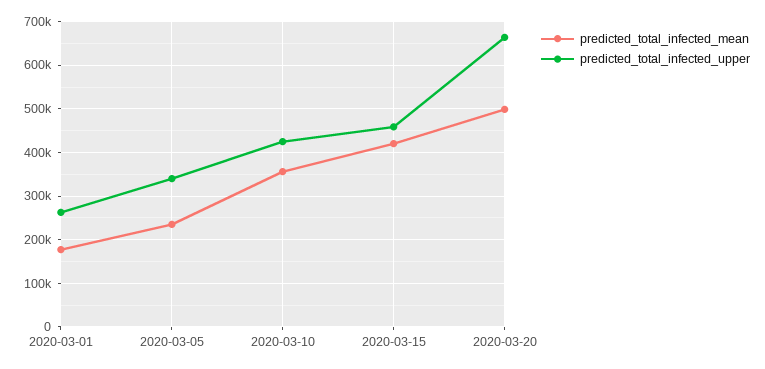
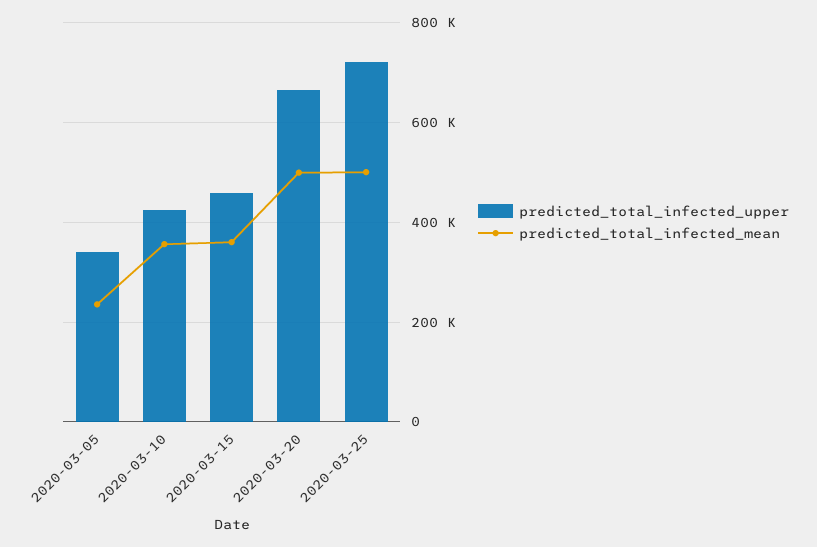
predicted_total_infected_mean, 2020-03-01: 180000 -> none
predicted_total_infected_upper, 2020-03-01: 260000 -> none
predicted_total_infected_mean, 2020-03-15: 420000 -> 360000
predicted_total_infected_upper, 2020-03-25: none -> 720000
predicted_total_infected_mean, 2020-03-25: none -> 500000

